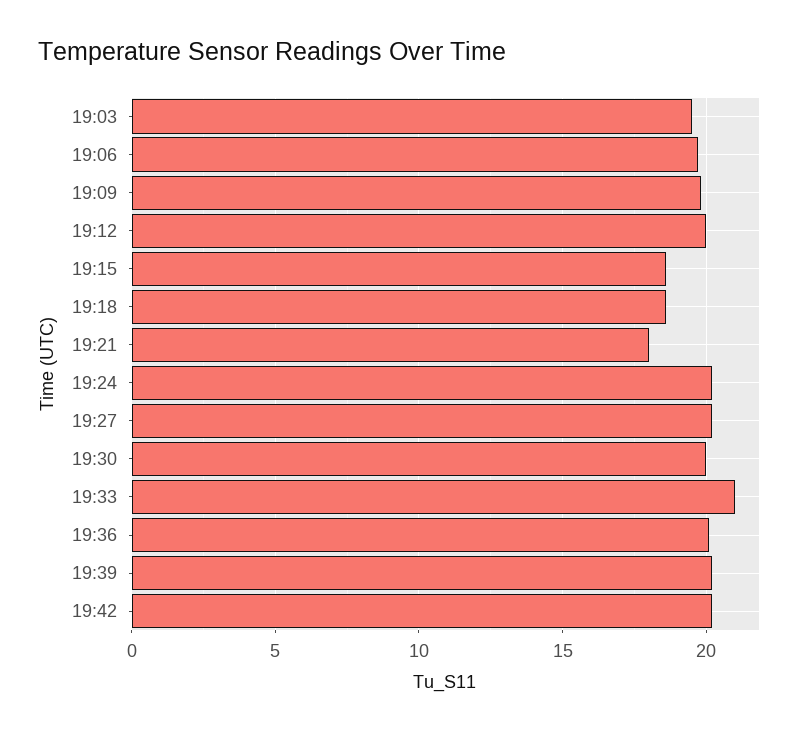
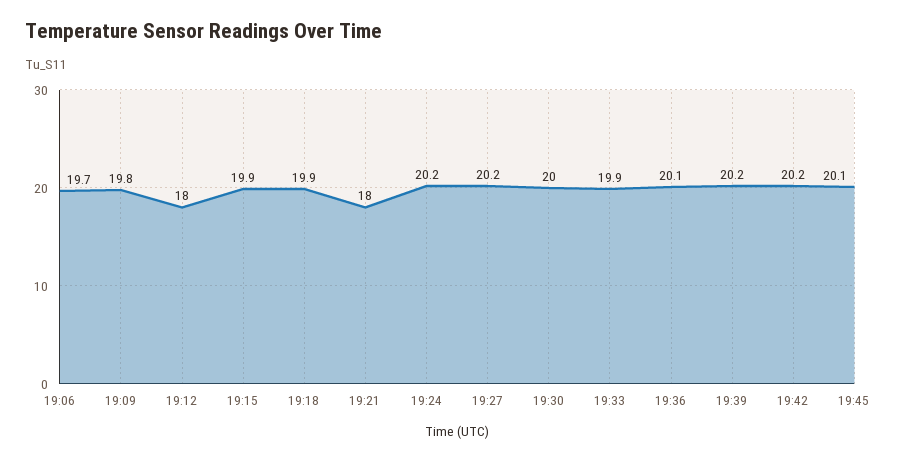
19:03: 19.5 -> none
19:12: 20 -> 18
19:15: 18.5 -> 19.9
19:18: 18.5 -> 19.9
19:33: 21 -> 19.9
19:45: none -> 20.1

